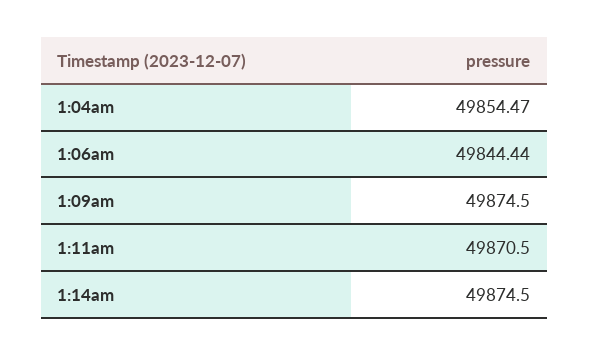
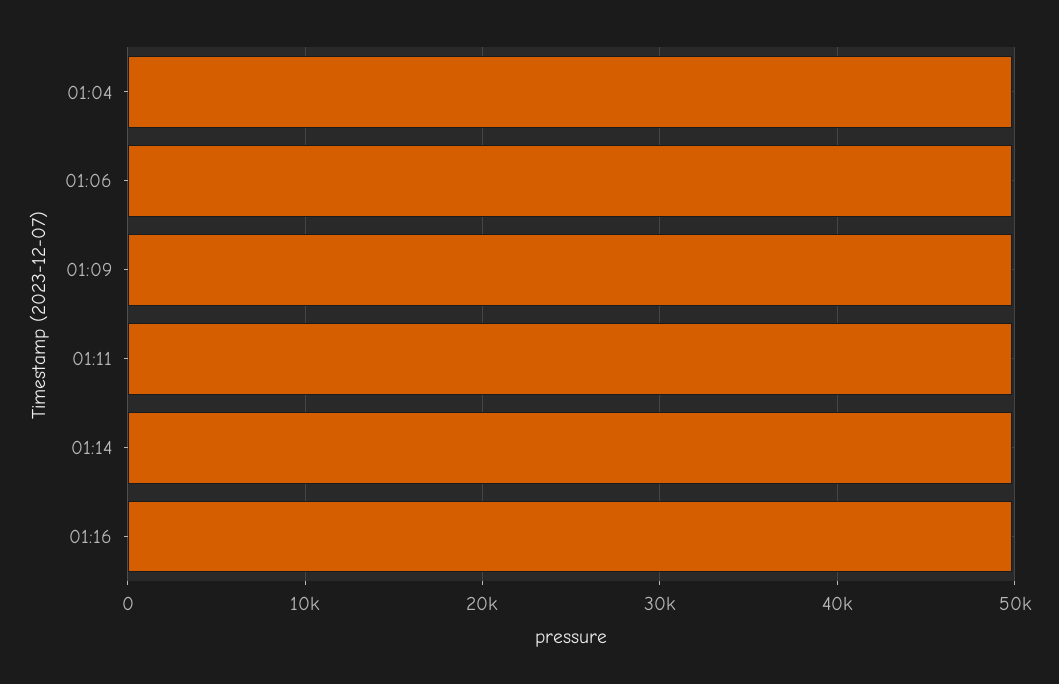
01:16: none -> 50000

